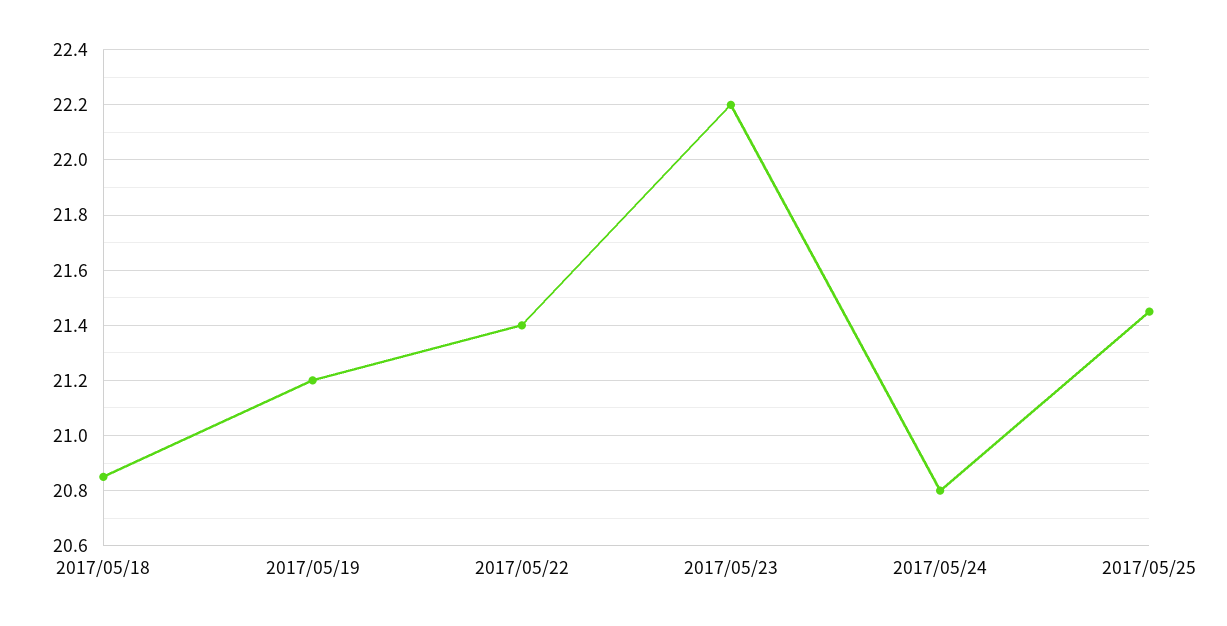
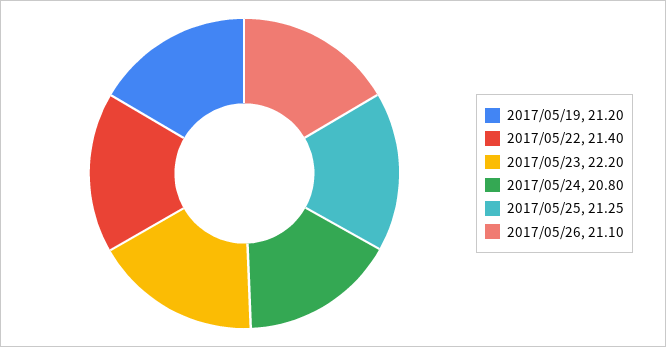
2017/05/18: 20.85 -> none
2017/05/25: 21.45 -> 21.25
2017/05/26: none -> 21.1

